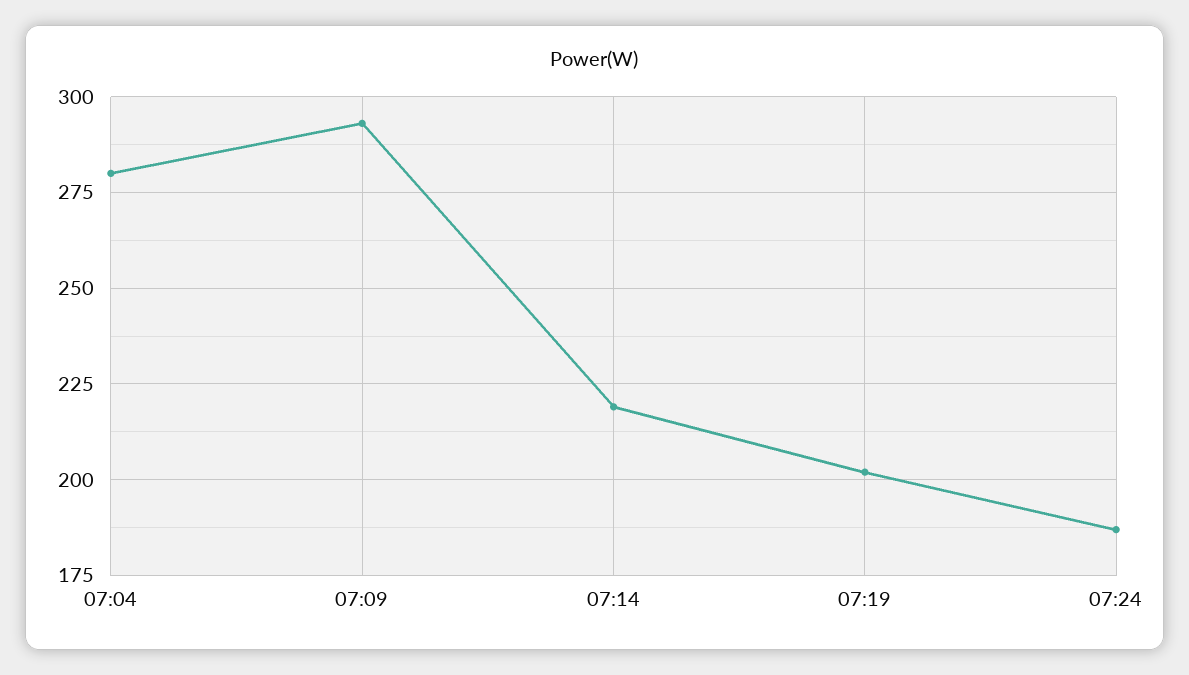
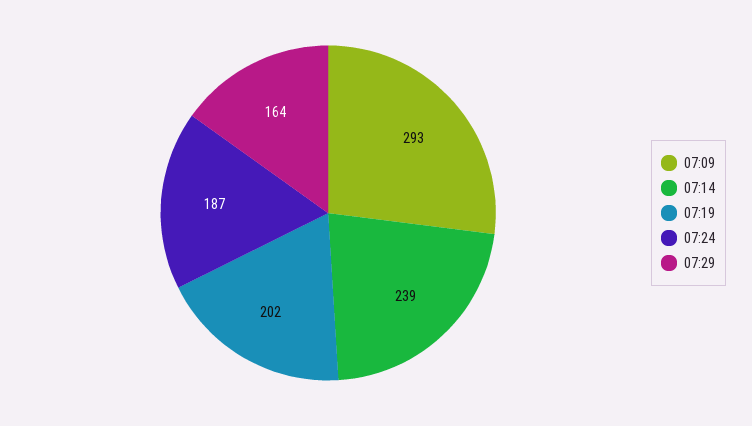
07:04: 280 -> none
07:14: 220 -> 239
07:29: none -> 164

